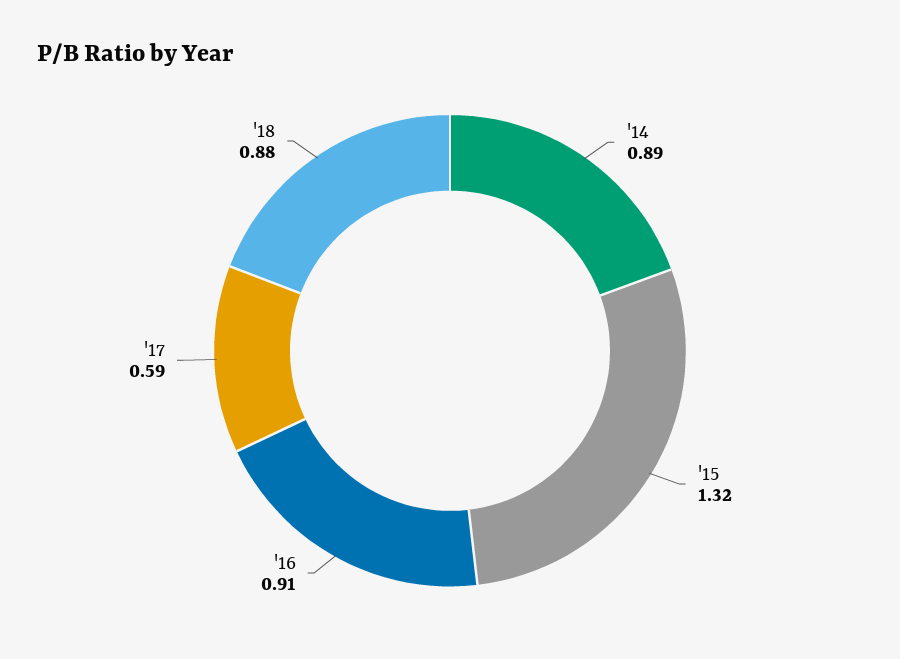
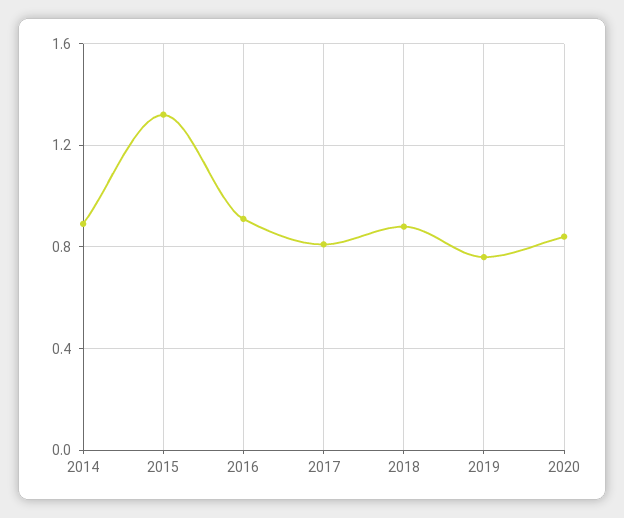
'17: 0.59 -> 0.8
2019: none -> 0.75
2020: none -> 0.85

